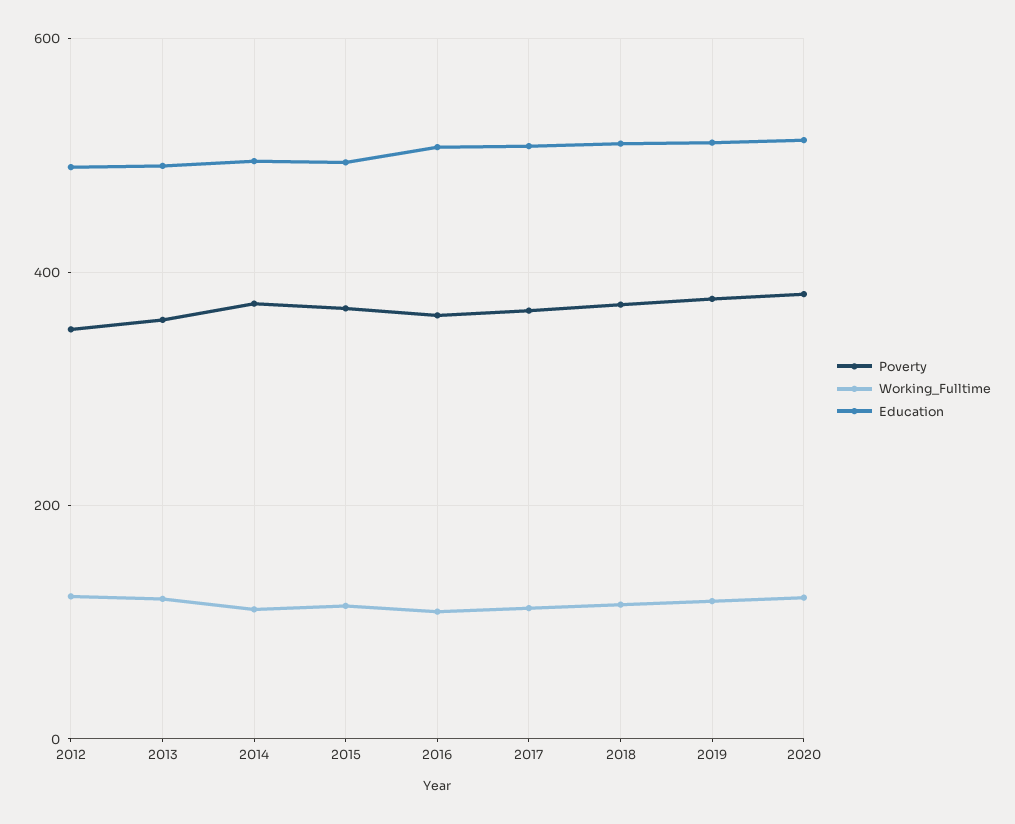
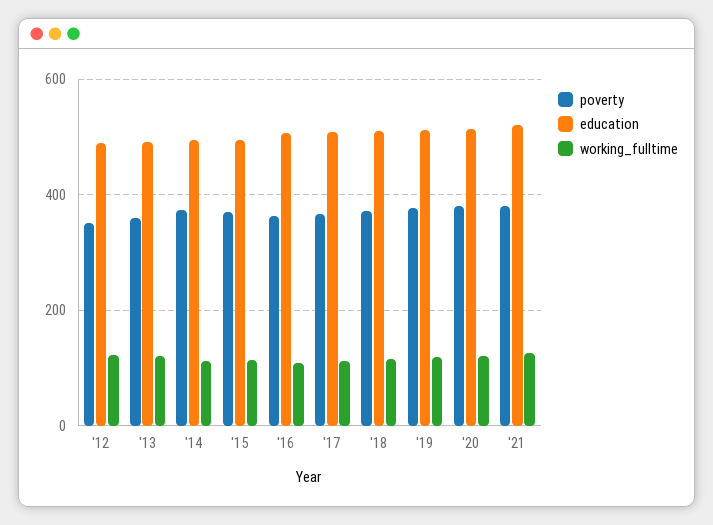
Poverty, '21: none -> 380
Education, '21: none -> 520
Working_Fulltime, '21: none -> 120

